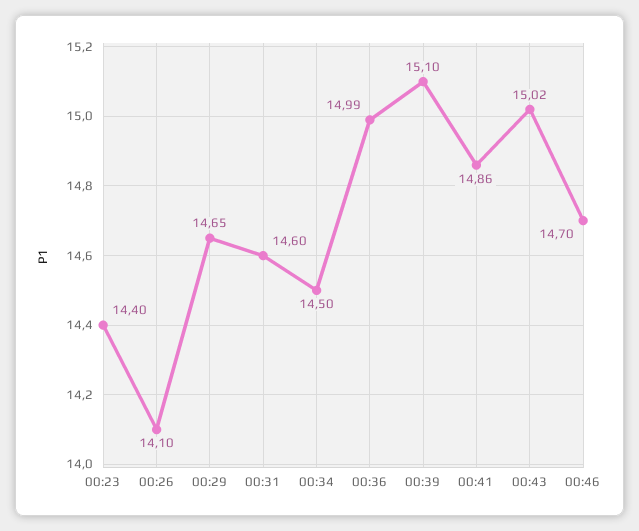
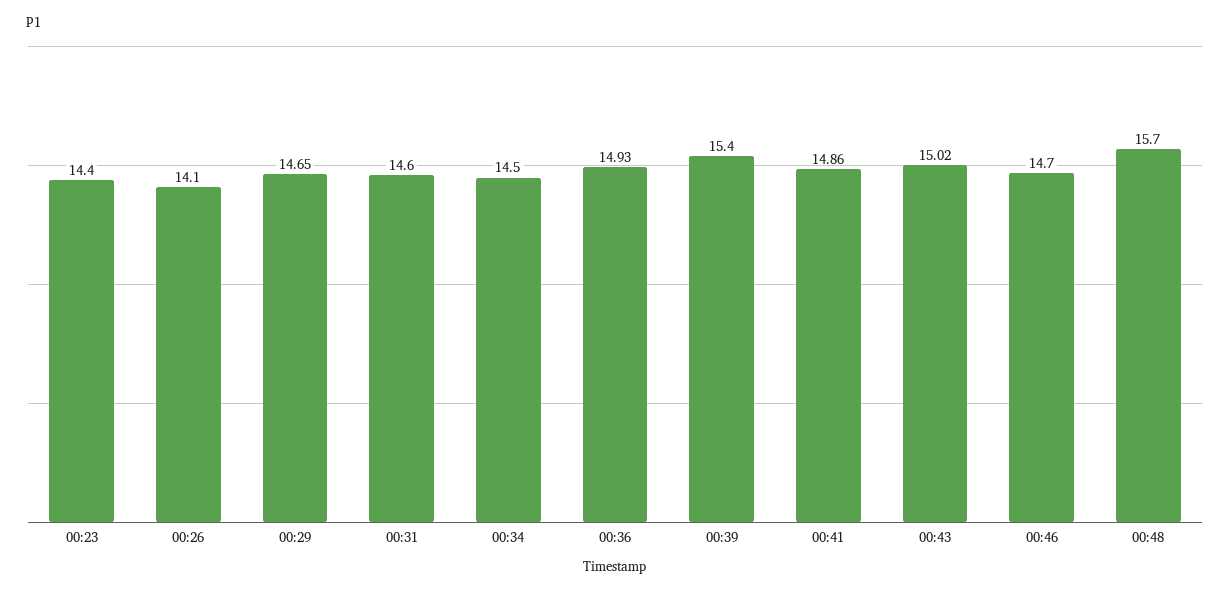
00:36: 14.99 -> 14.93
00:39: 15.1 -> 15.4
00:48: none -> 15.7

